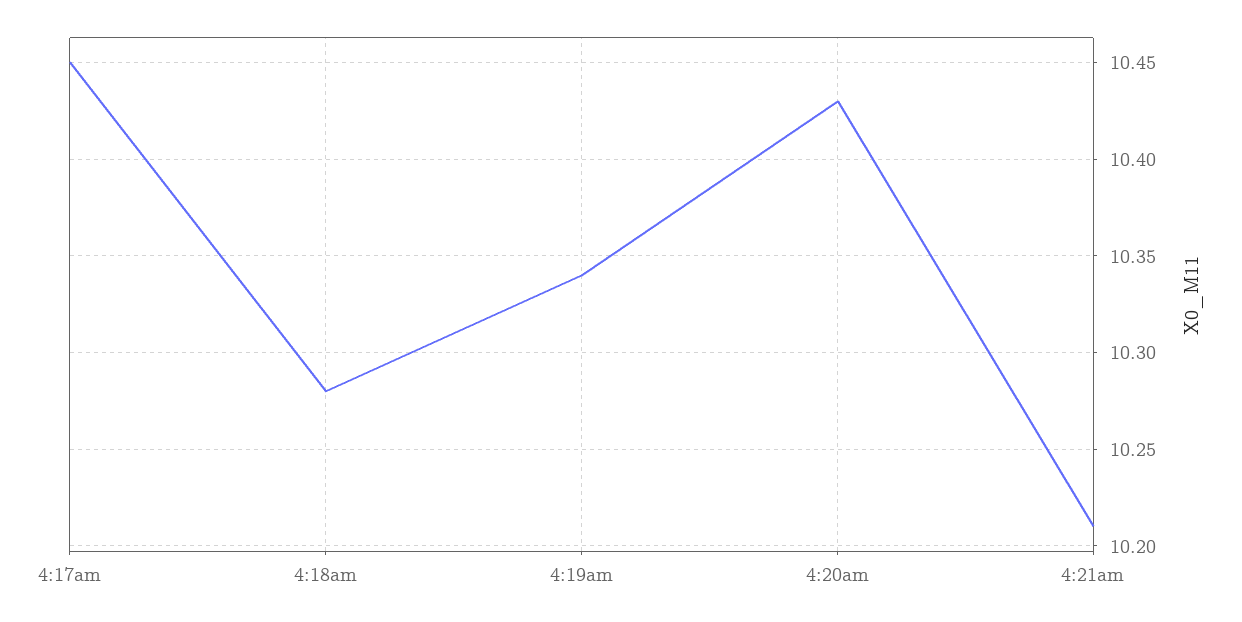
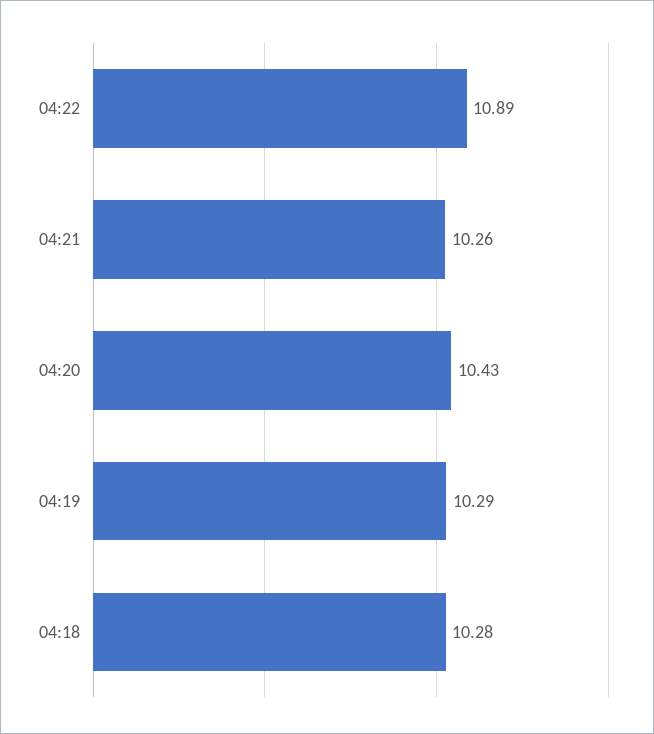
4:17am: 10.45 -> none
4:19am: 10.34 -> 10.29
4:21am: 10.21 -> 10.26
04:22: none -> 10.89

